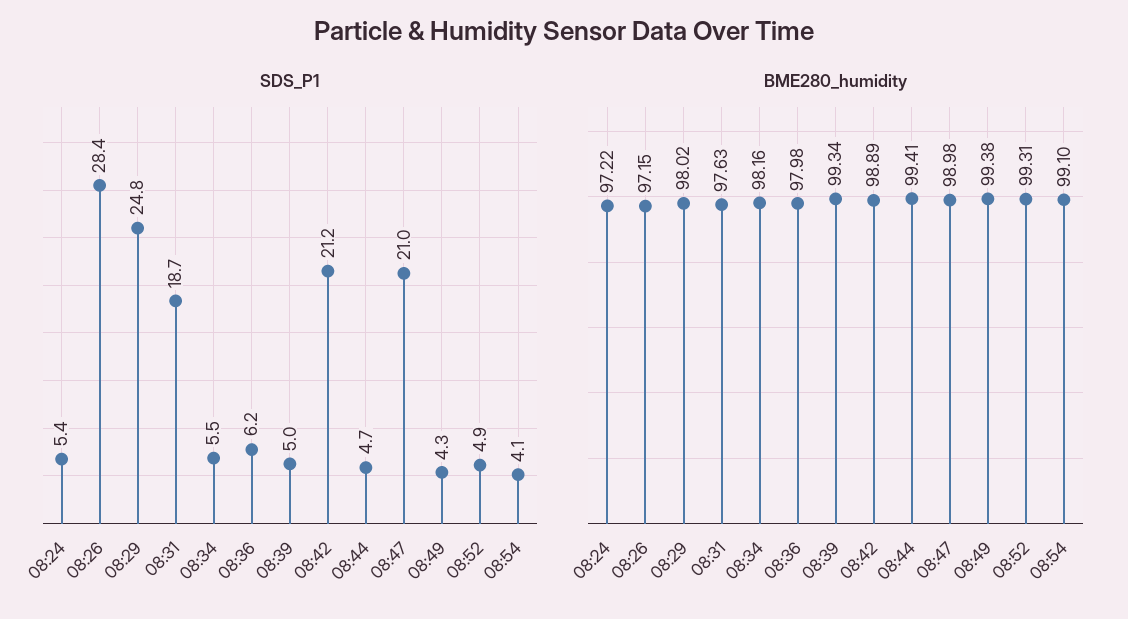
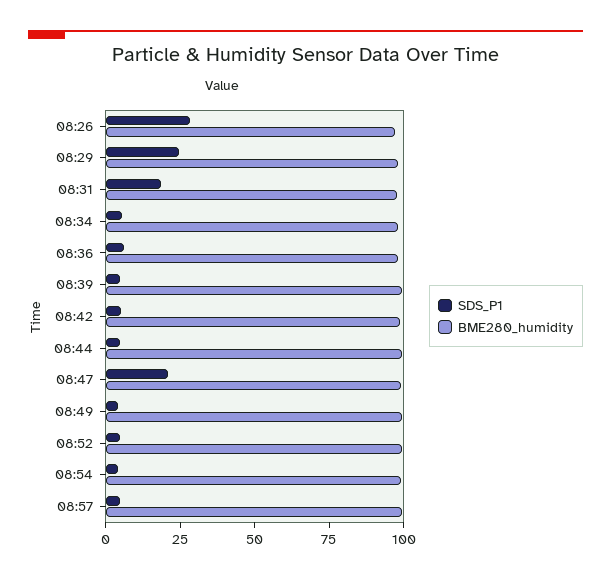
SDS_P1, 08:24: 5.4 -> none
SDS_P1, 08:42: 21.2 -> 5
BME280_humidity, 08:24: 97.22 -> none
SDS_P1, 08:57: none -> 5
BME280_humidity, 08:57: none -> 100

